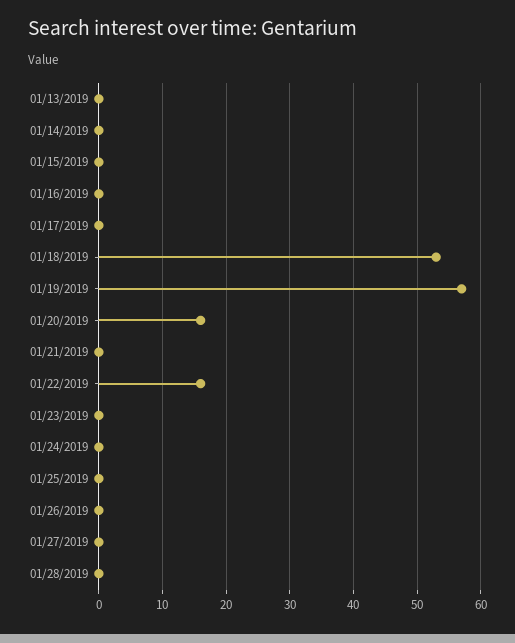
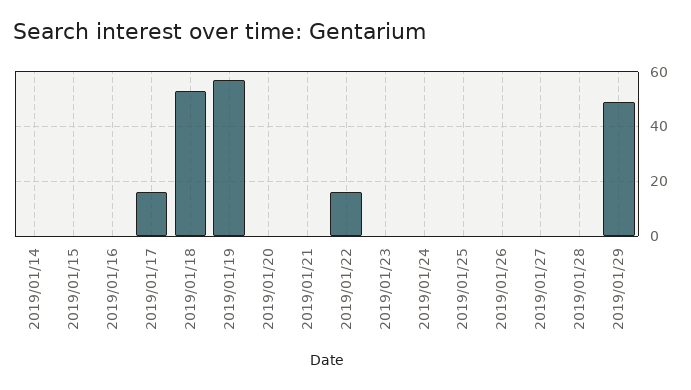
01/13/2019: 0 -> none
01/17/2019: 0 -> 15
01/20/2019: 16 -> 0
2019/01/29: none -> 50

